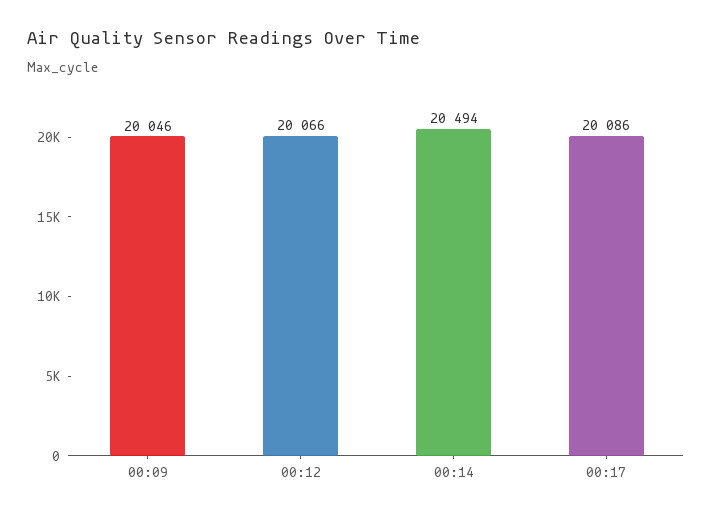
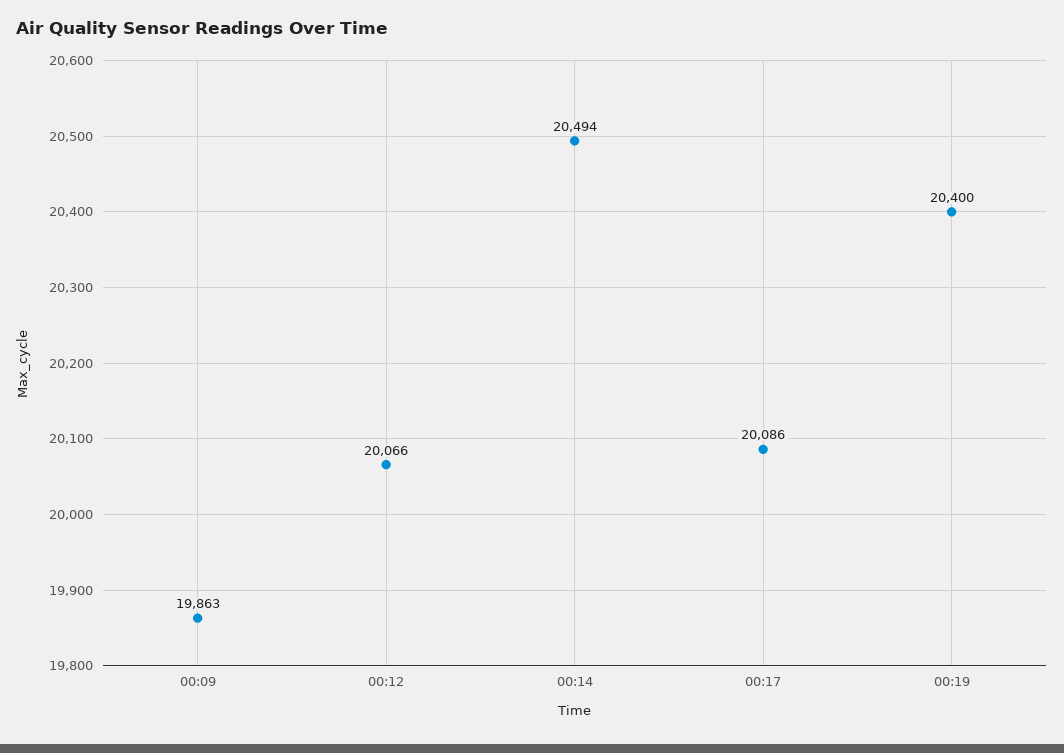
00:09: 20046 -> 19863
00:19: none -> 20400

